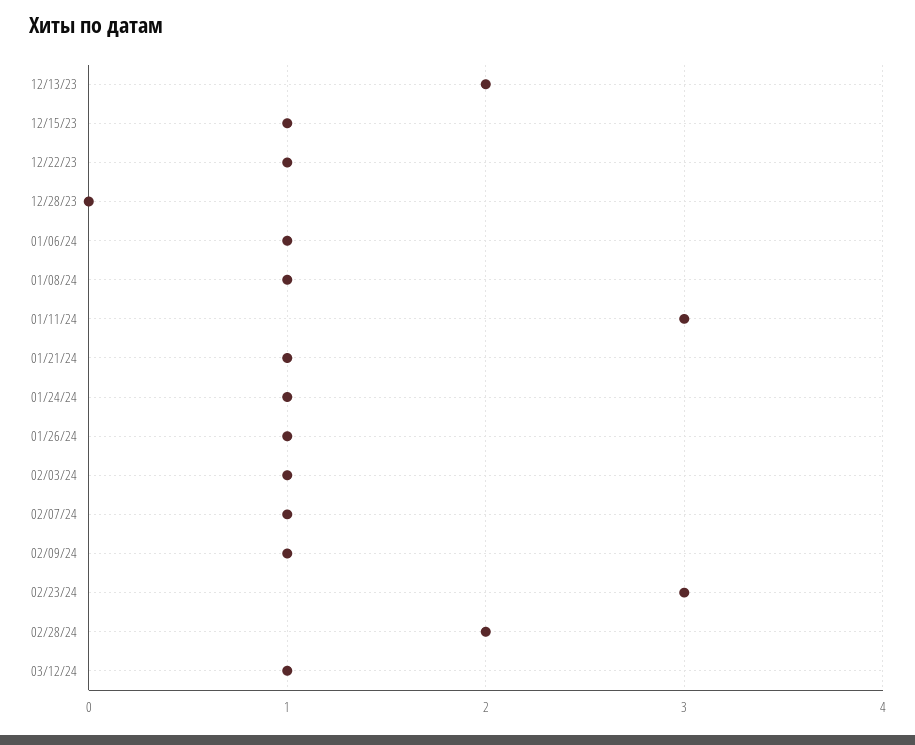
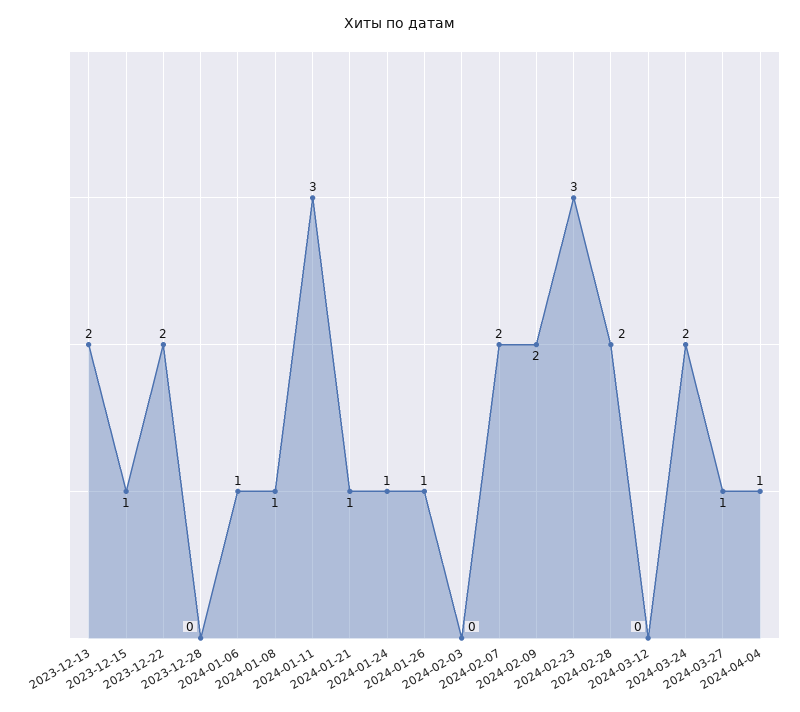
12/22/23: 1 -> 2
02/03/24: 1 -> 0
02/07/24: 1 -> 2
02/09/24: 1 -> 2
03/12/24: 1 -> 0
2024-03-24: none -> 2
2024-03-27: none -> 1
2024-04-04: none -> 1

